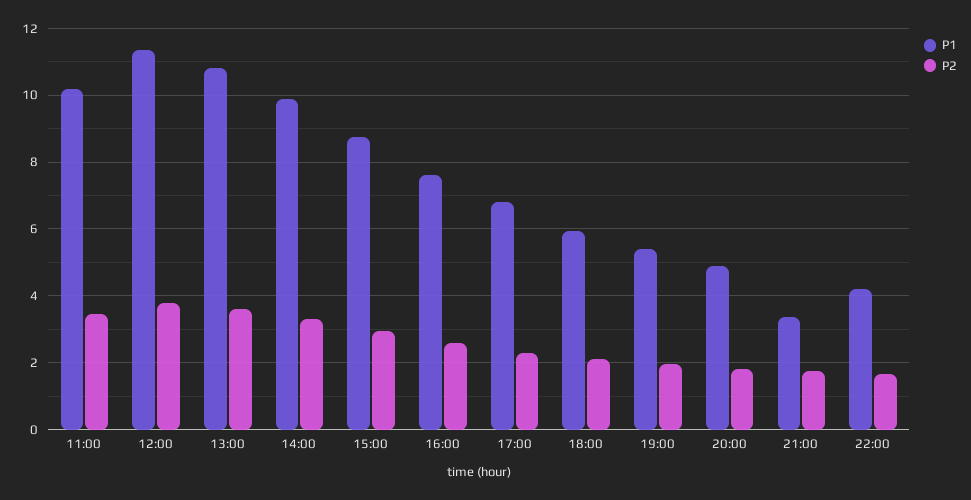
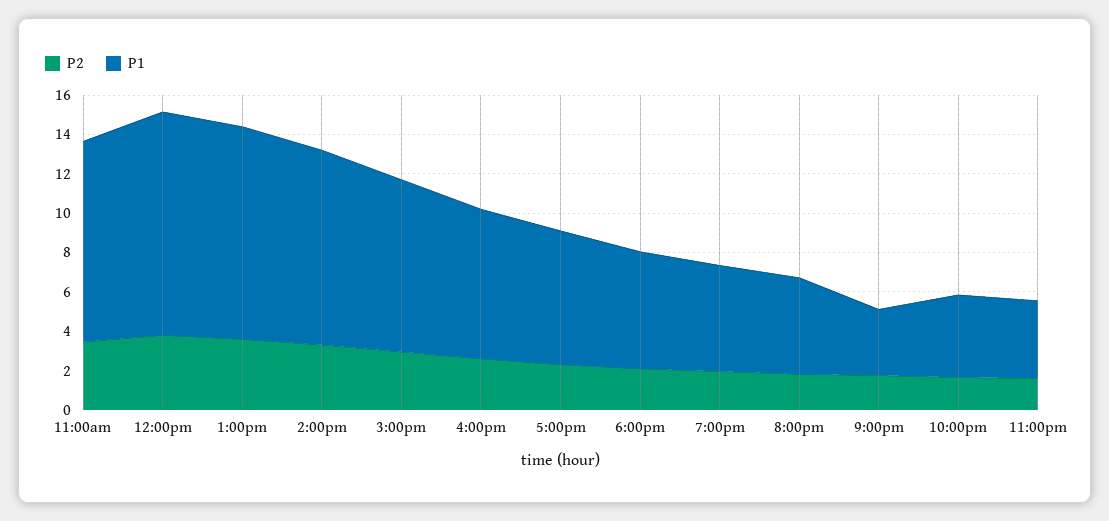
P2, 11:00pm: none -> 1.5
P1, 11:00pm: none -> 4

